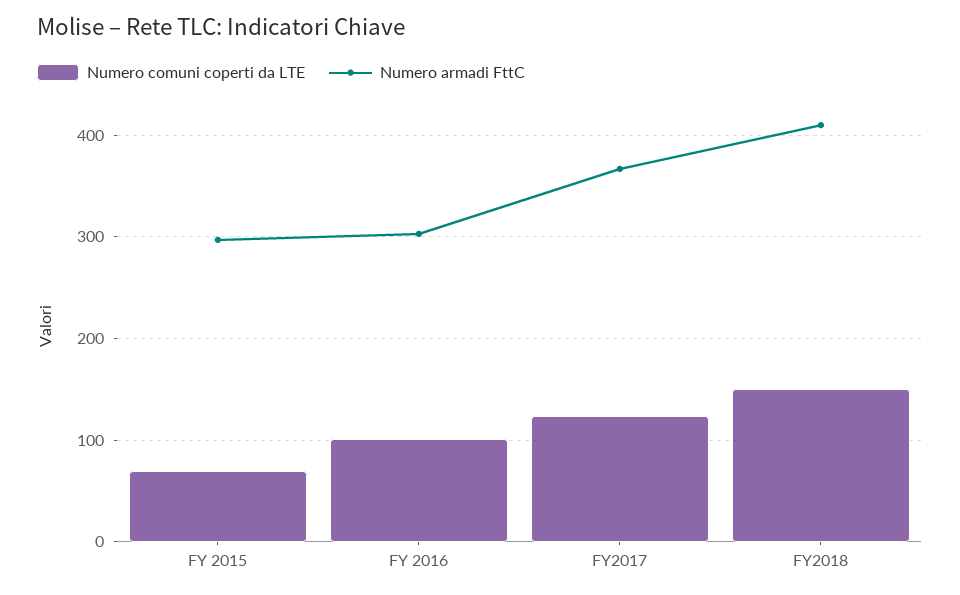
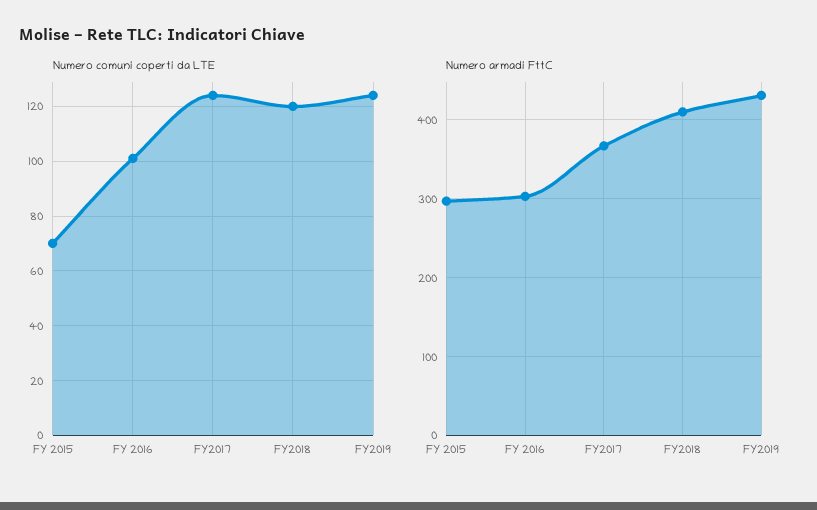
Numero comuni coperti da LTE, FY2018: 150 -> 120
Numero comuni coperti da LTE, FY2019: none -> 125
Numero armadi FttC, FY2019: none -> 430

